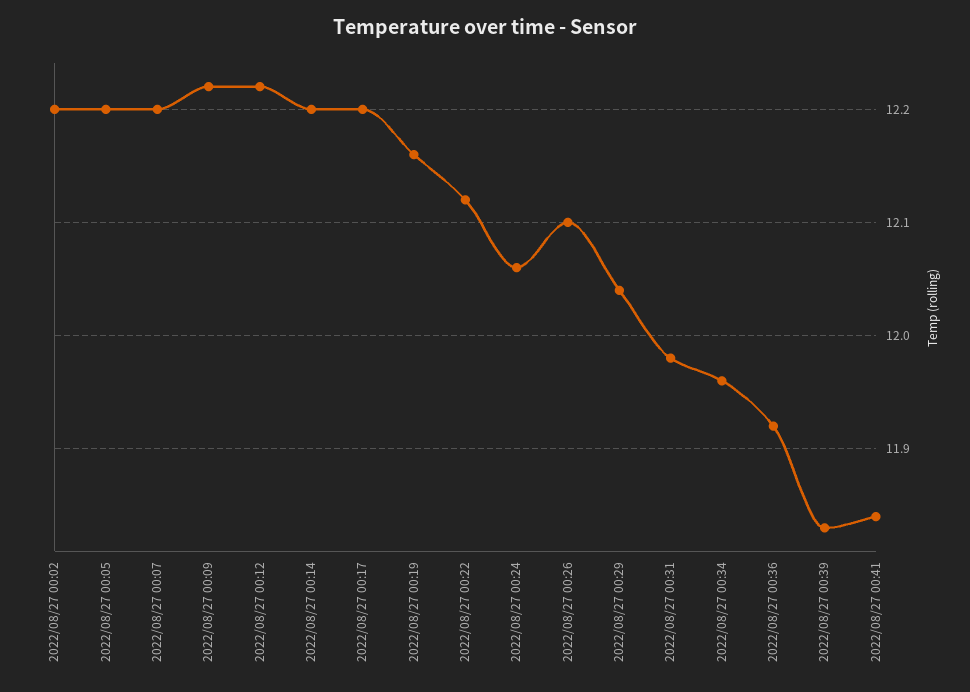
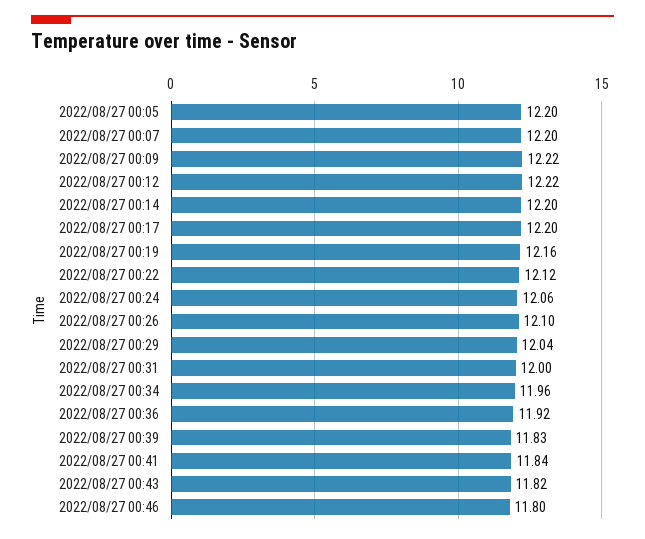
2022/08/27 00:02: 12.2 -> none
2022/08/27 00:31: 11.98 -> 12
2022/08/27 00:43: none -> 11.82
2022/08/27 00:46: none -> 11.8

